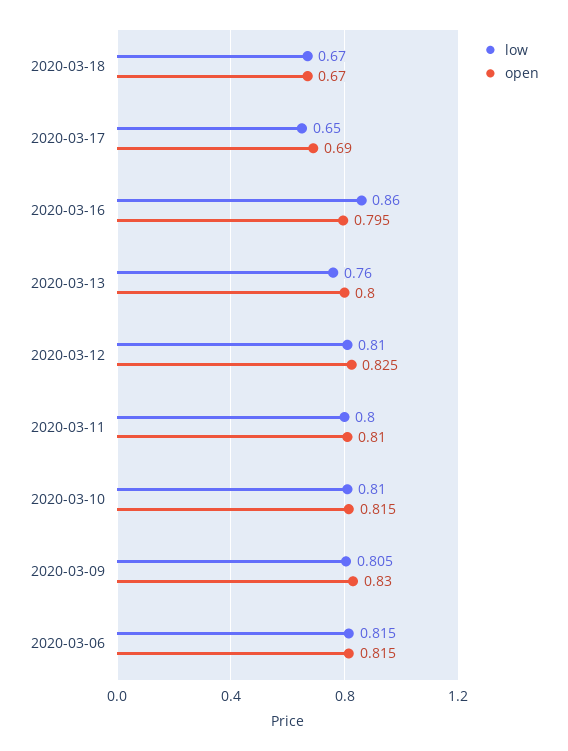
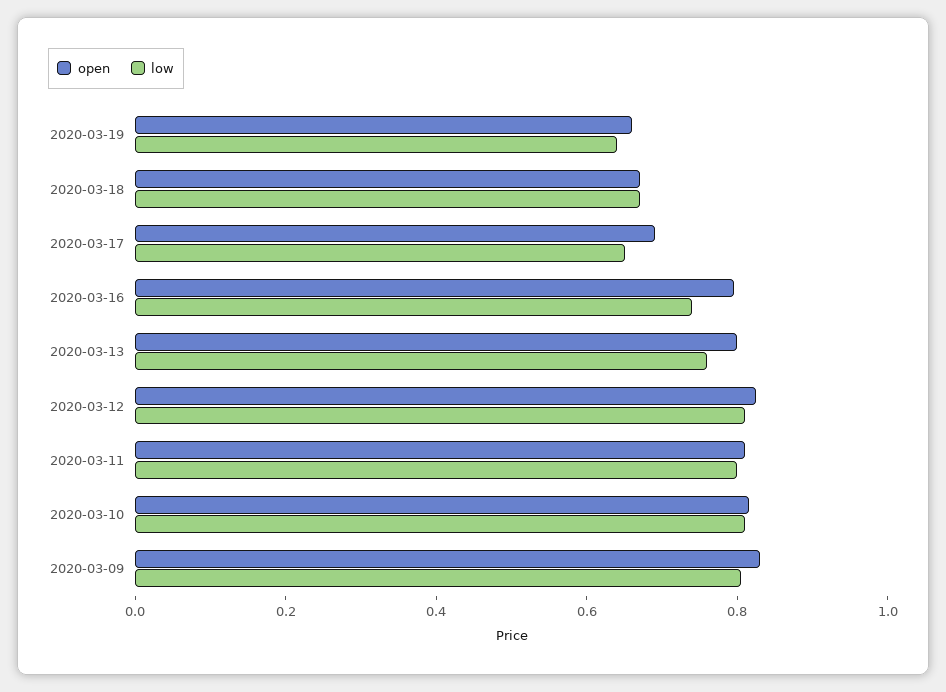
low, 2020-03-16: 0.86 -> 0.75
low, 2020-03-06: 0.815 -> none
open, 2020-03-06: 0.815 -> none
open, 2020-03-19: none -> 0.65
low, 2020-03-19: none -> 0.65

